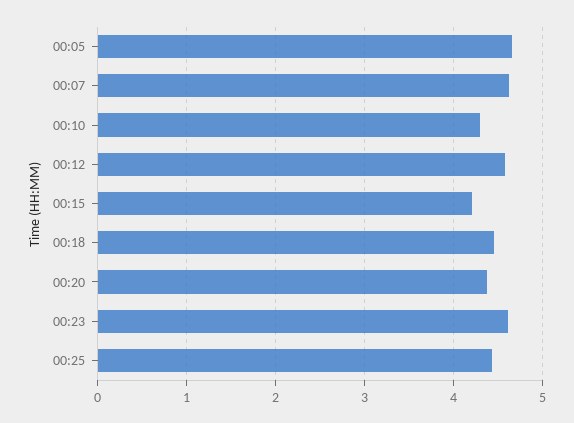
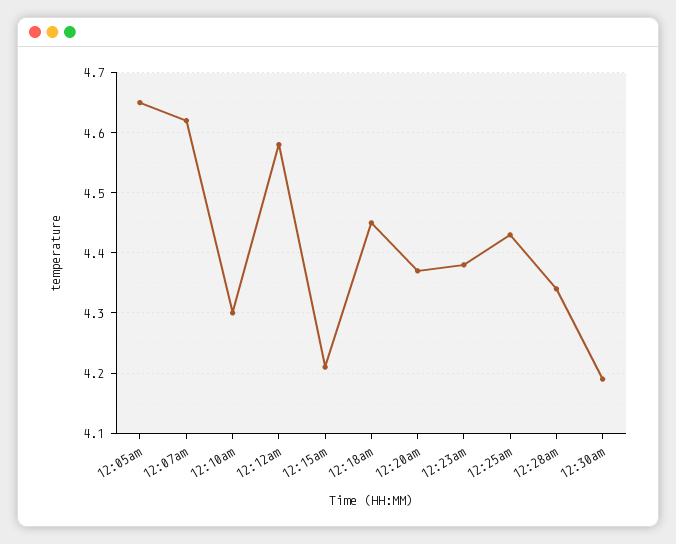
00:23: 4.6 -> 4.38
12:28am: none -> 4.34
12:30am: none -> 4.19

